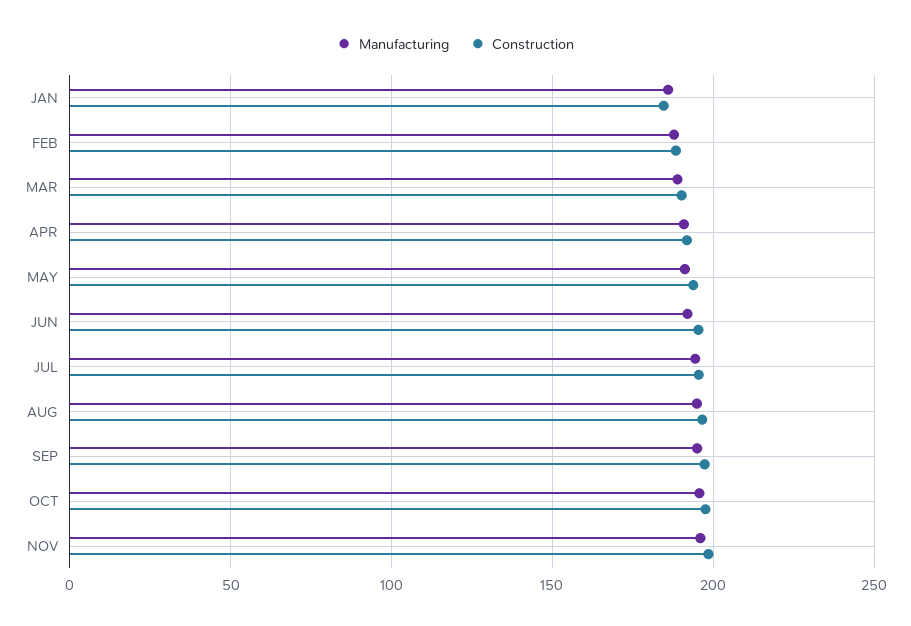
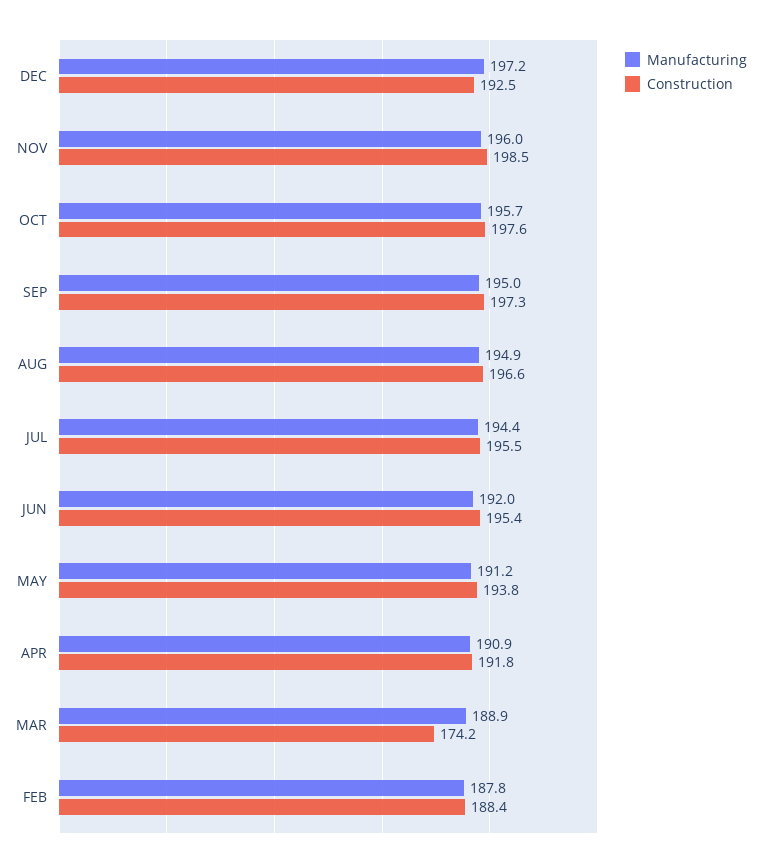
Manufacturing, JAN: 185 -> none
Construction, JAN: 185 -> none
Construction, MAR: 190 -> 174.2
Manufacturing, DEC: none -> 197.2
Construction, DEC: none -> 192.5

